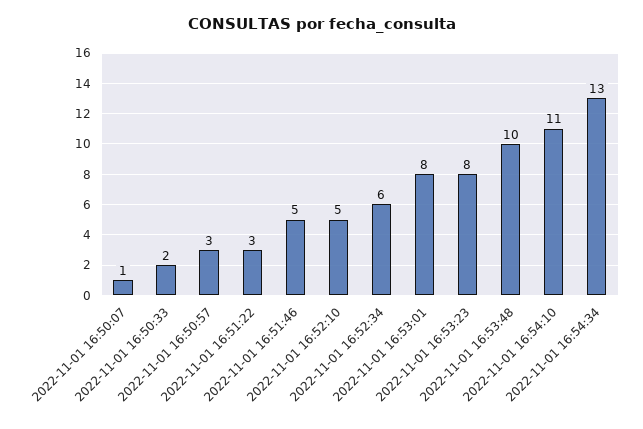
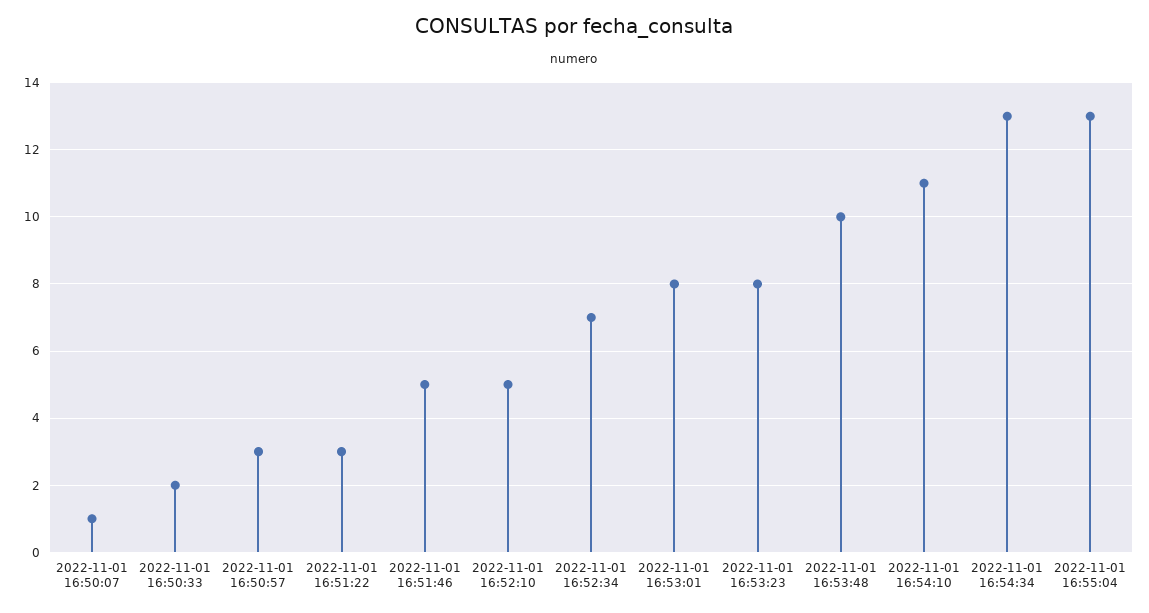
2022-11-01 16:52:34: 6 -> 7
2022-11-01 16:55:04: none -> 13

